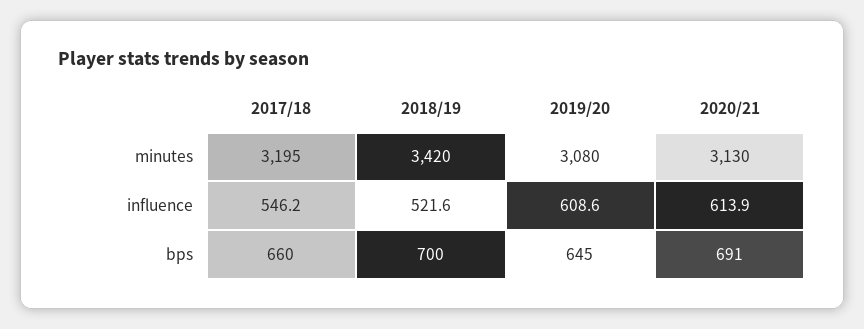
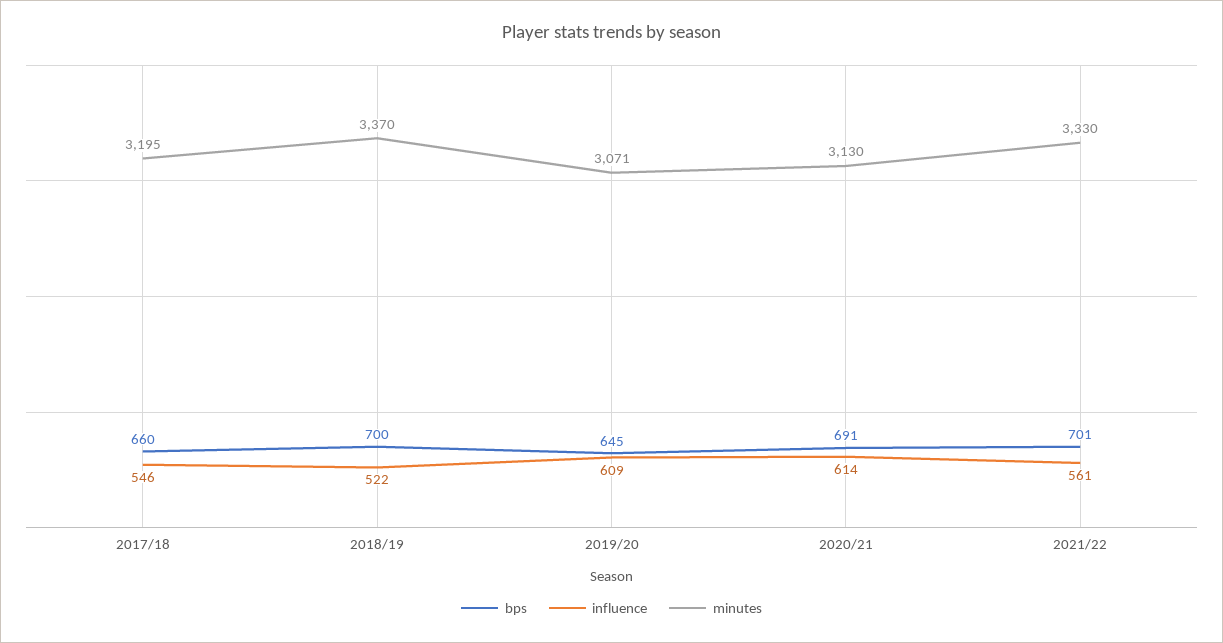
minutes, 2018/19: 3420 -> 3370
minutes, 2019/20: 3080 -> 3071
bps, 2021/22: none -> 701
influence, 2021/22: none -> 561
minutes, 2021/22: none -> 3330

